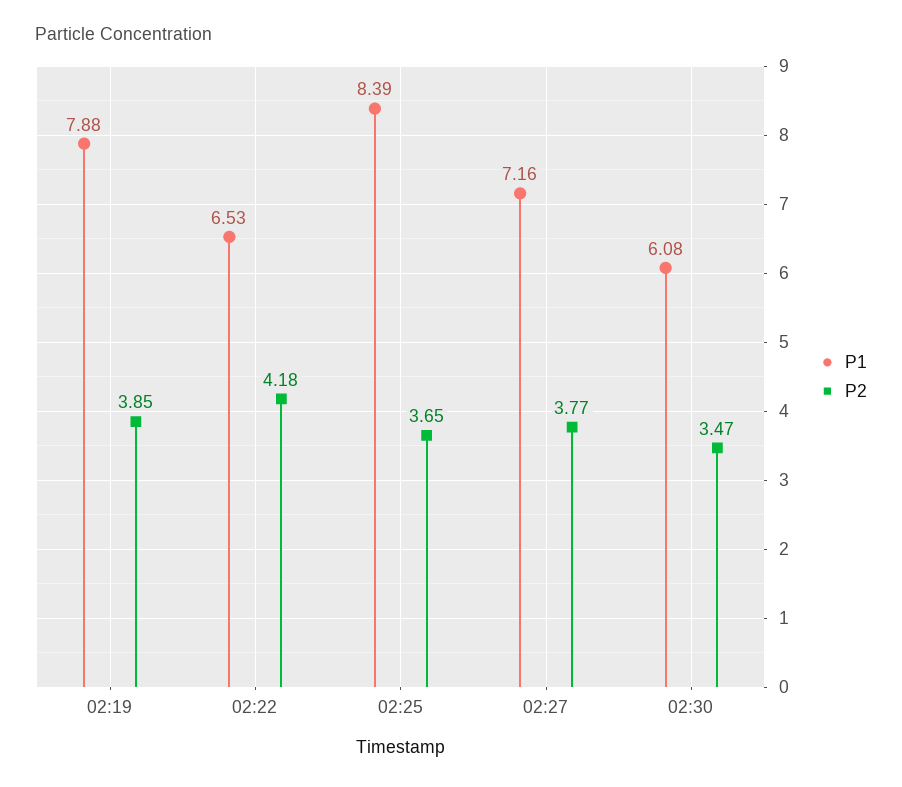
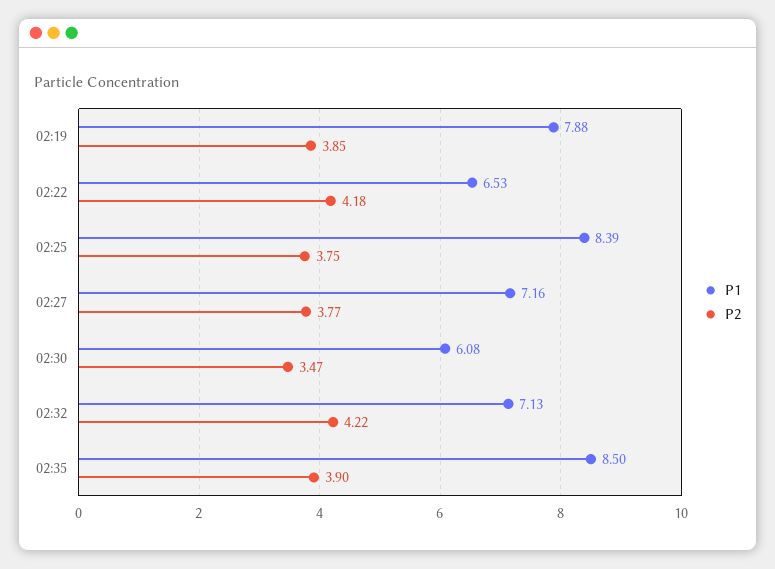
P2, 02:25: 3.65 -> 3.75
P1, 02:32: none -> 7.13
P2, 02:32: none -> 4.22
P1, 02:35: none -> 8.5
P2, 02:35: none -> 3.9

